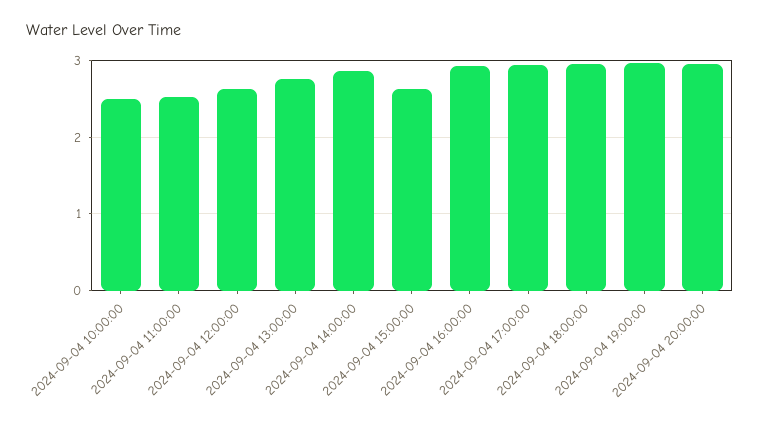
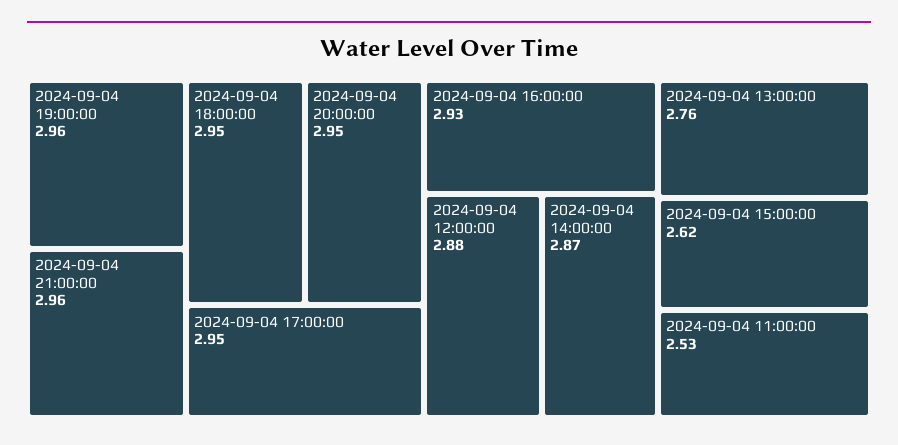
2024-09-04 10:00:00: 2.5 -> none
2024-09-04 12:00:00: 2.6 -> 2.88
2024-09-04 21:00:00: none -> 2.96

